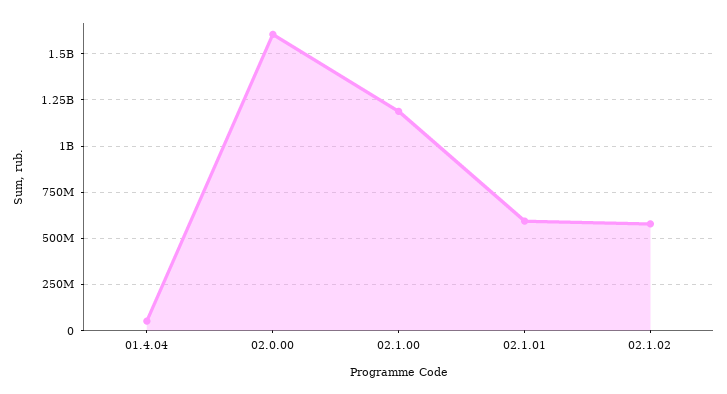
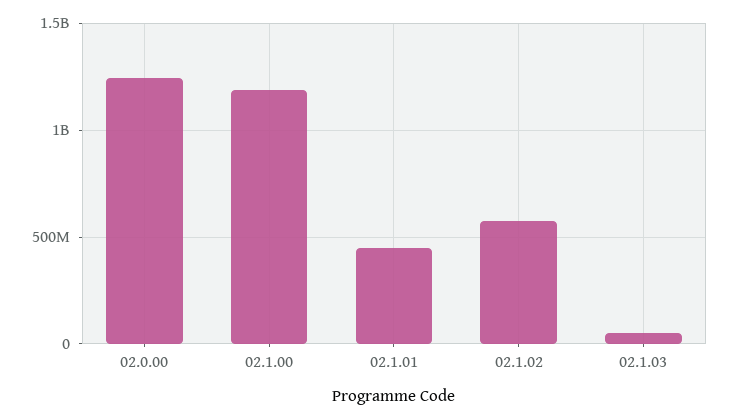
01.4.04: 50000000 -> none
02.0.00: 1600000000 -> 1250000000
02.1.01: 600000000 -> 450000000
02.1.03: none -> 50000000

